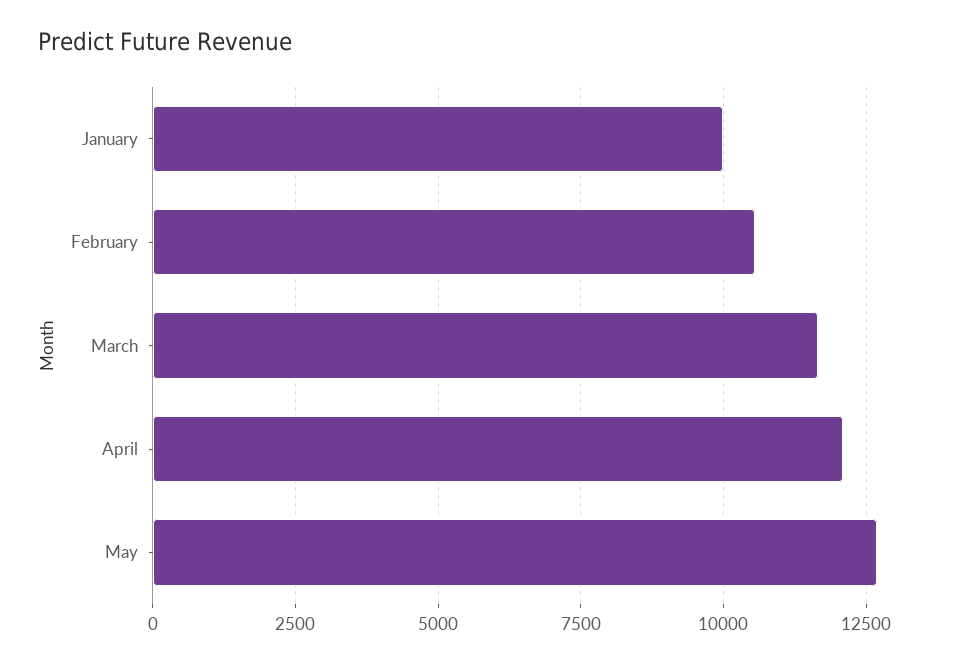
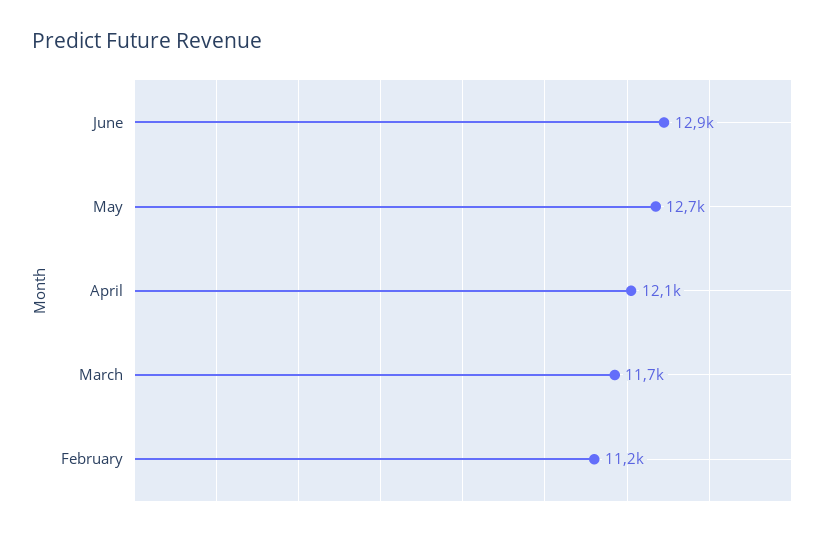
January: 10000 -> none
February: 10500 -> 11200
June: none -> 12900

